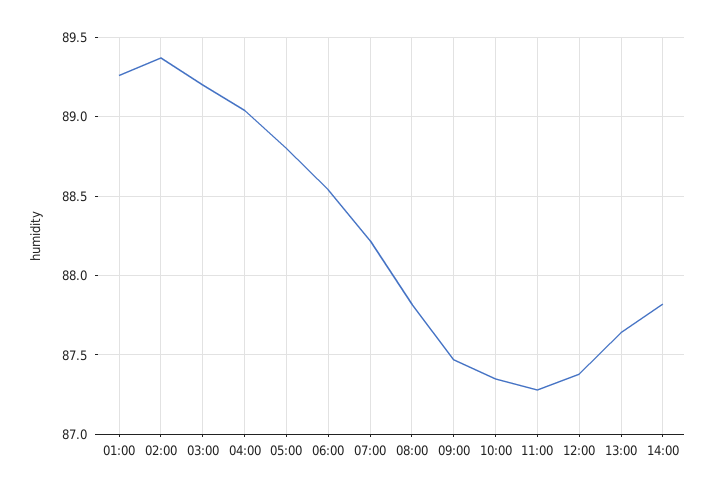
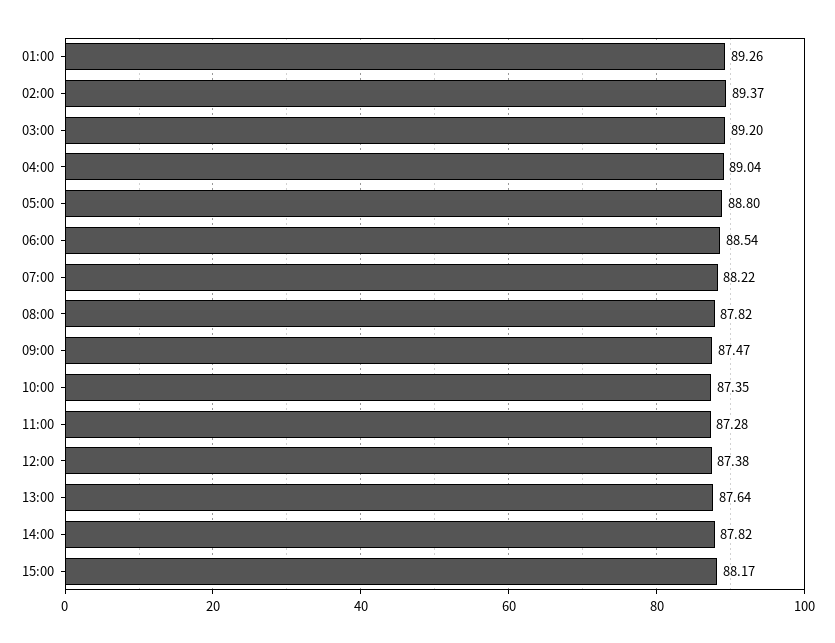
15:00: none -> 88.17

